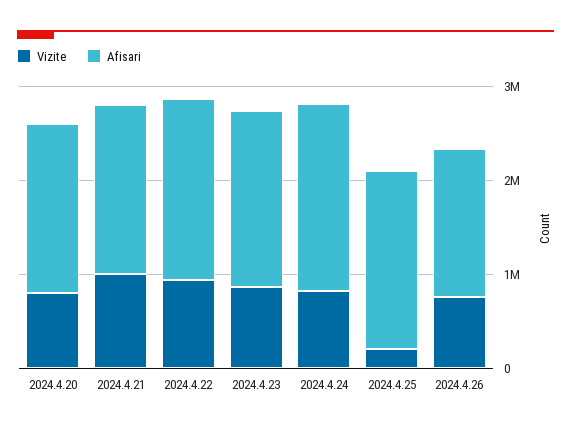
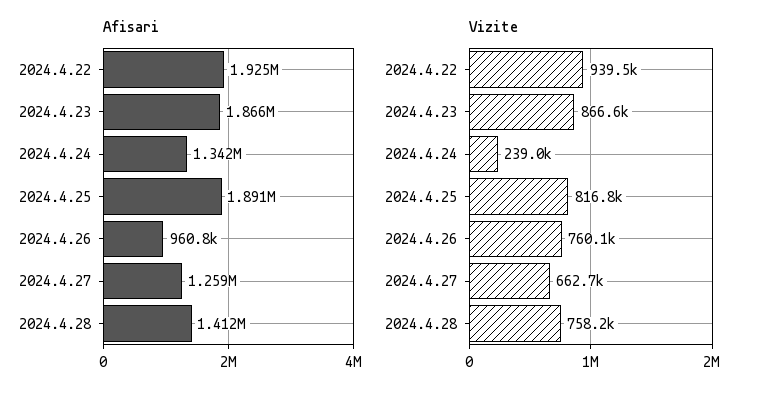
Vizite, 2024.4.20: 800000 -> none
Afisari, 2024.4.20: 1800000 -> none
Vizite, 2024.4.21: 1000000 -> none
Afisari, 2024.4.21: 1800000 -> none
Vizite, 2024.4.24: 800000 -> 239000
Afisari, 2024.4.24: 2000000 -> 1342000
Vizite, 2024.4.25: 200000 -> 816800
Afisari, 2024.4.26: 1600000 -> 960800
Afisari, 2024.4.27: none -> 1259000
Afisari, 2024.4.28: none -> 1412000
Vizite, 2024.4.27: none -> 662700
Vizite, 2024.4.28: none -> 758200

